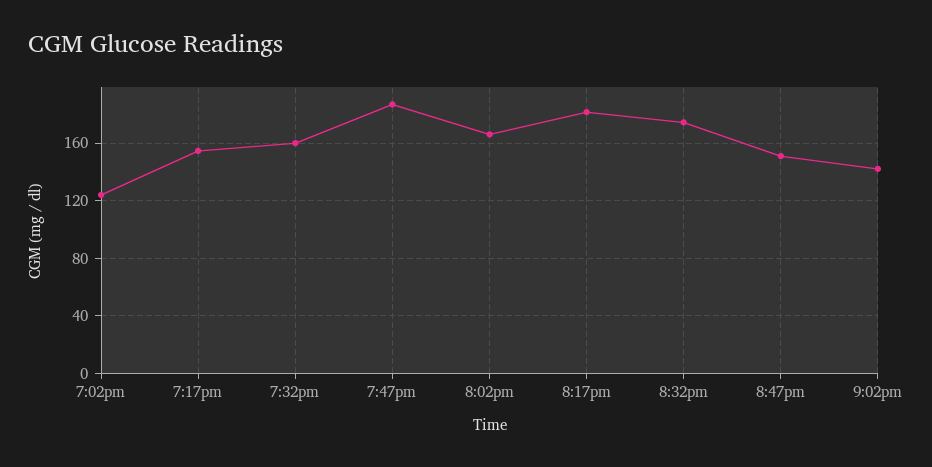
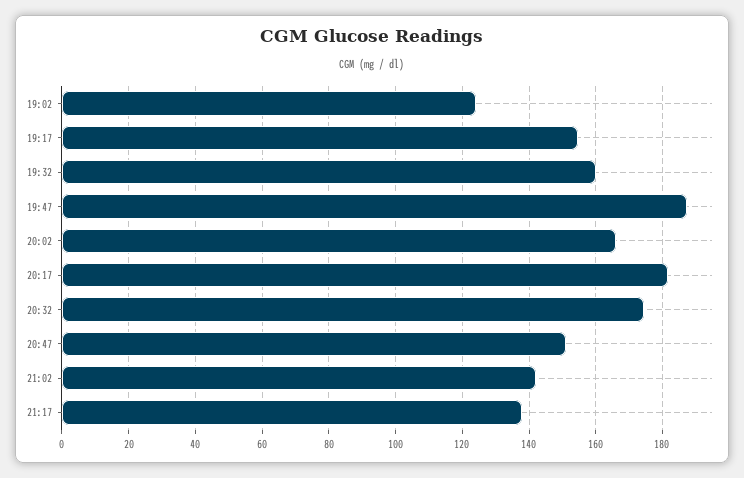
21:17: none -> 138

